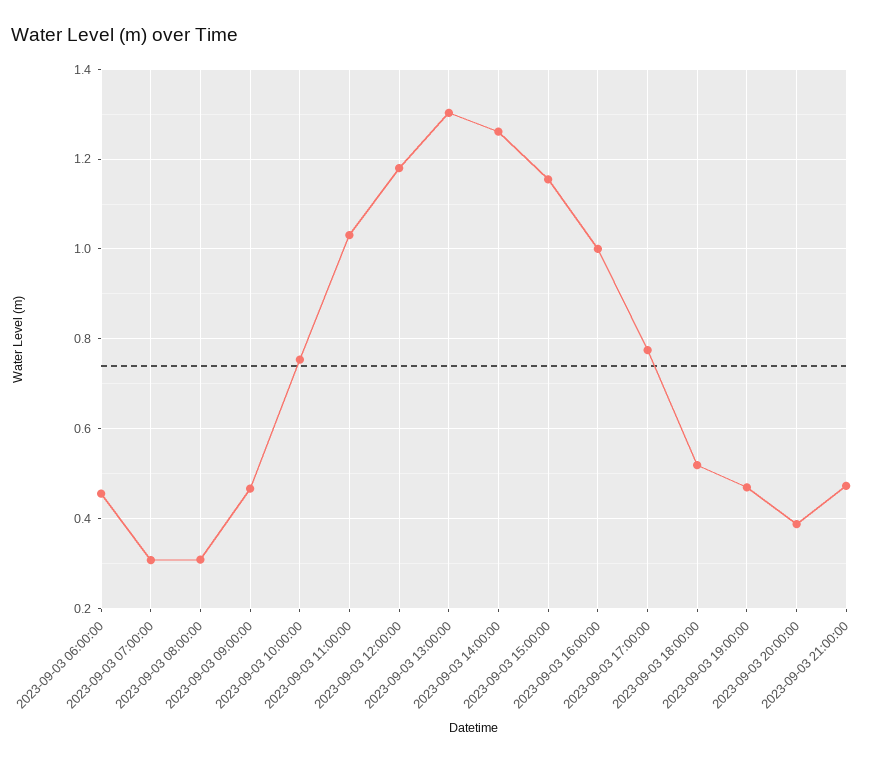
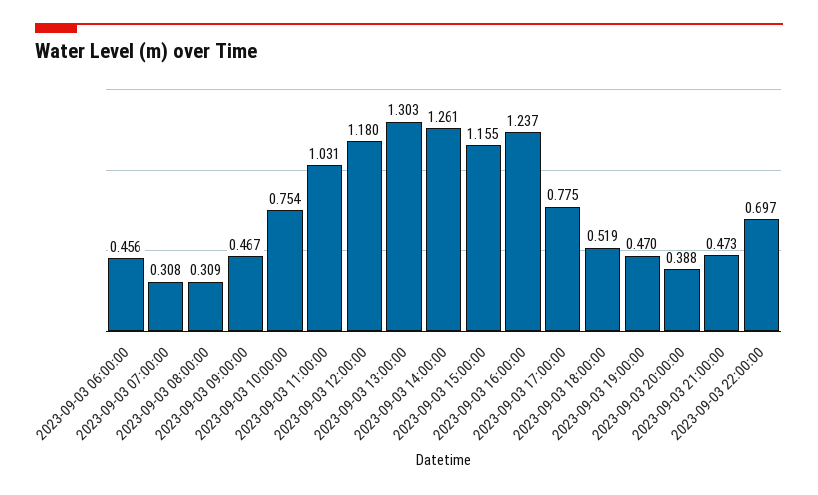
2023-09-03 16:00:00: 1 -> 1.237
2023-09-03 22:00:00: none -> 0.697

